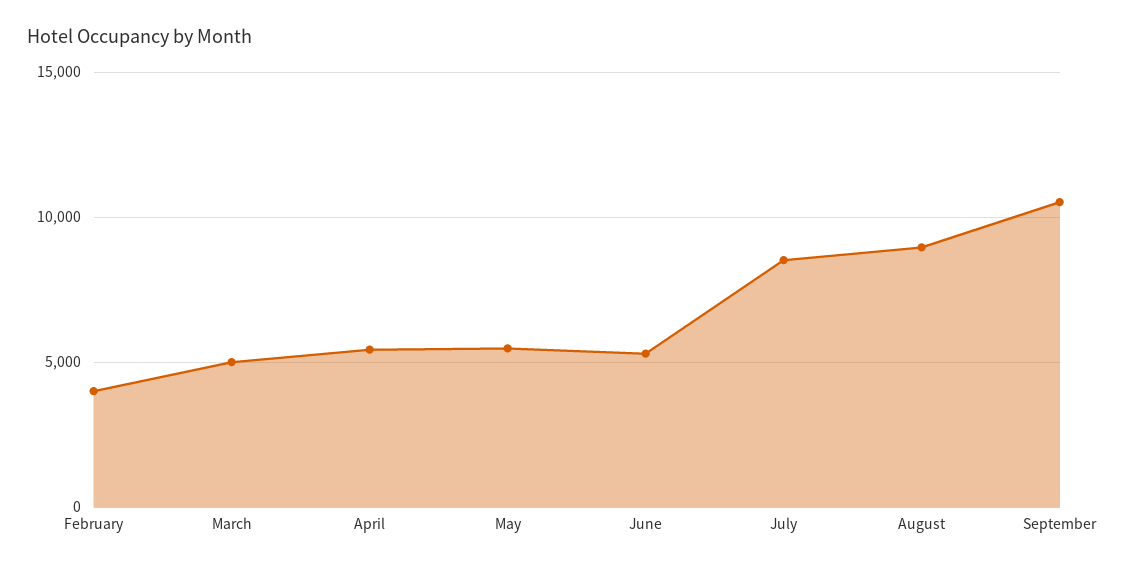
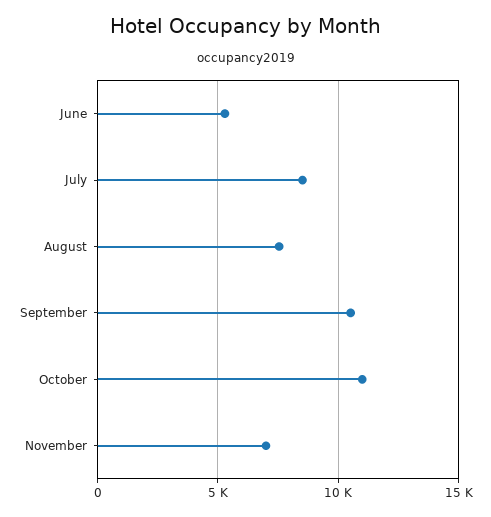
February: 4000 -> none
March: 5000 -> none
April: 5500 -> none
May: 5500 -> none
August: 9000 -> 7500
October: none -> 11000
November: none -> 7000

